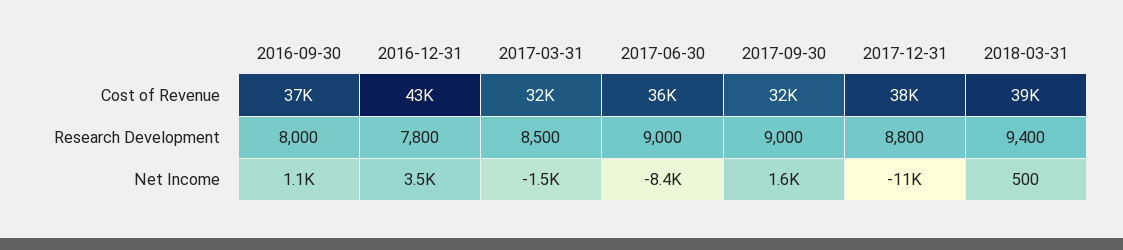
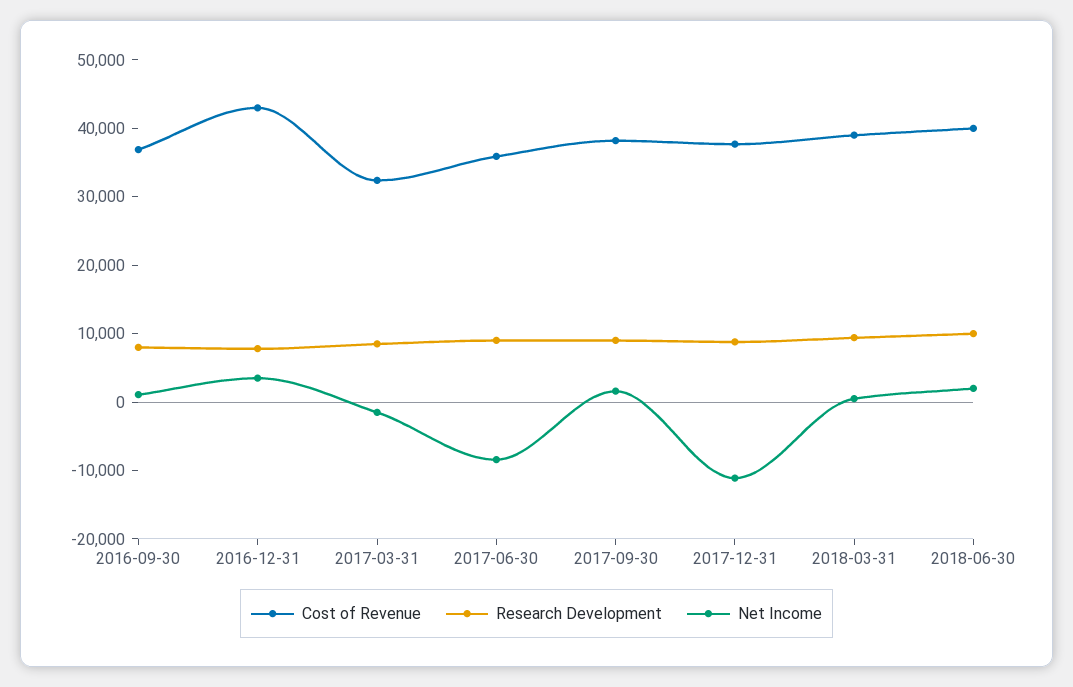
Cost of Revenue, 2017-09-30: 32000 -> 38000
Cost of Revenue, 2018-06-30: none -> 40000
Research Development, 2018-06-30: none -> 10000
Net Income, 2018-06-30: none -> 2000

